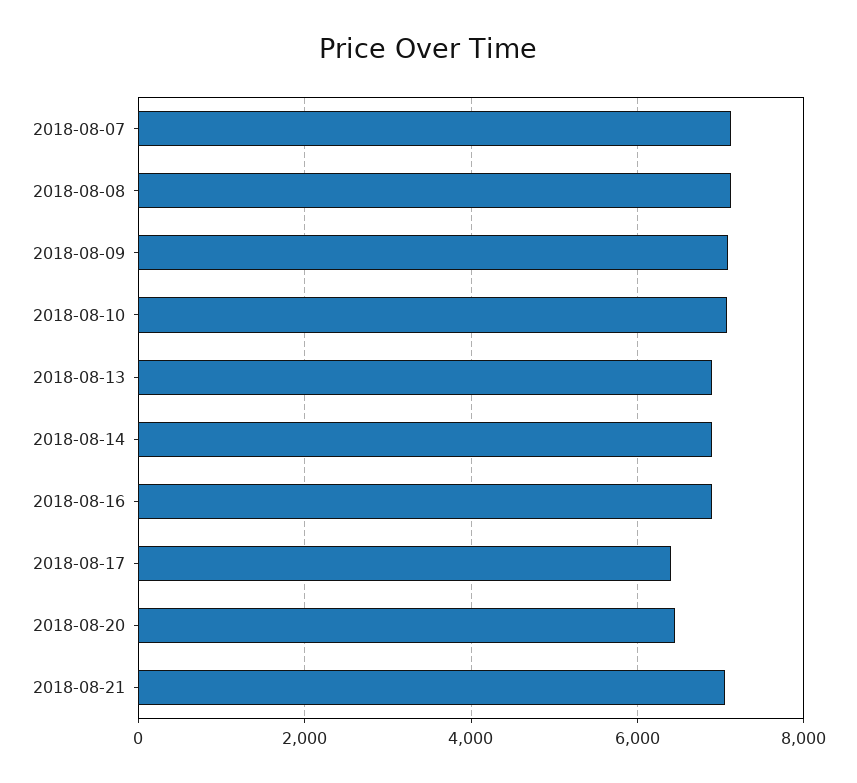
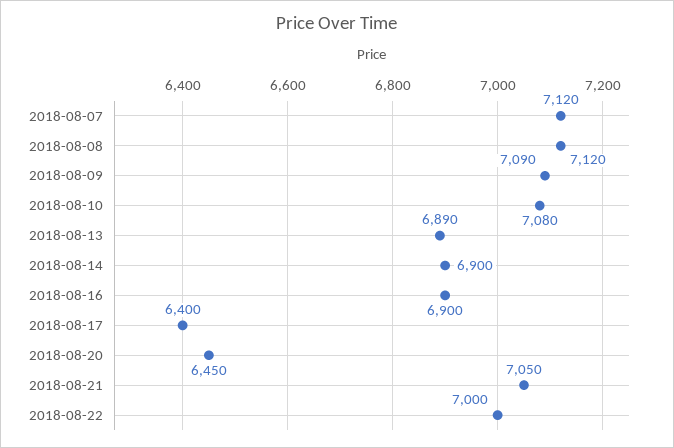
2018-08-22: none -> 7000

